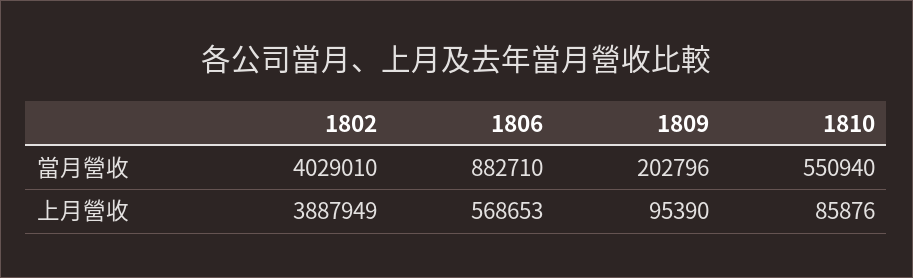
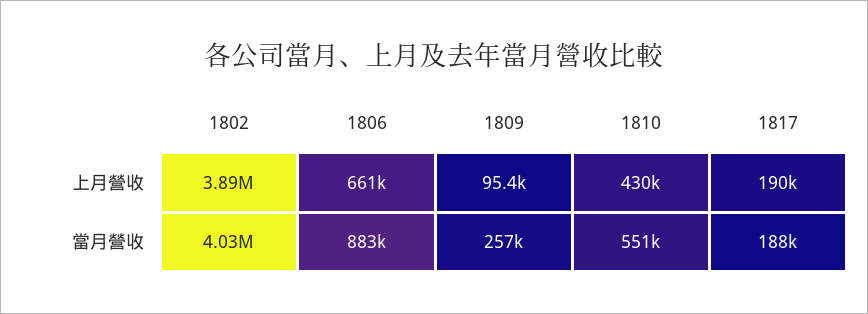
1809, 當月營收: 202796 -> 257000
1806, 上月營收: 568653 -> 661000
1810, 上月營收: 85876 -> 430000
1817, 上月營收: none -> 190000
1817, 當月營收: none -> 188000

